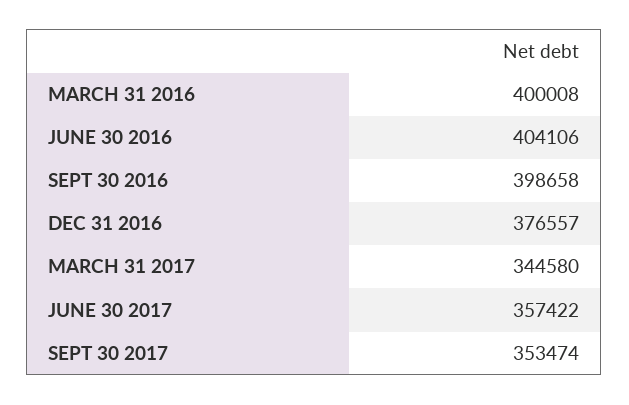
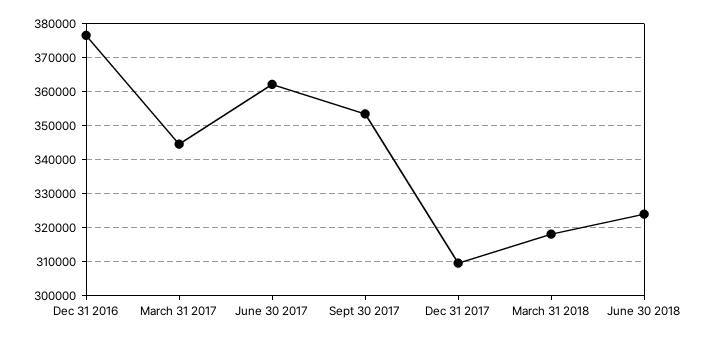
MARCH 31 2016: 400008 -> none
JUNE 30 2016: 404106 -> none
SEPT 30 2016: 398658 -> none
JUNE 30 2017: 357422 -> 362000
Dec 31 2017: none -> 310000
March 31 2018: none -> 318000
June 30 2018: none -> 324000

